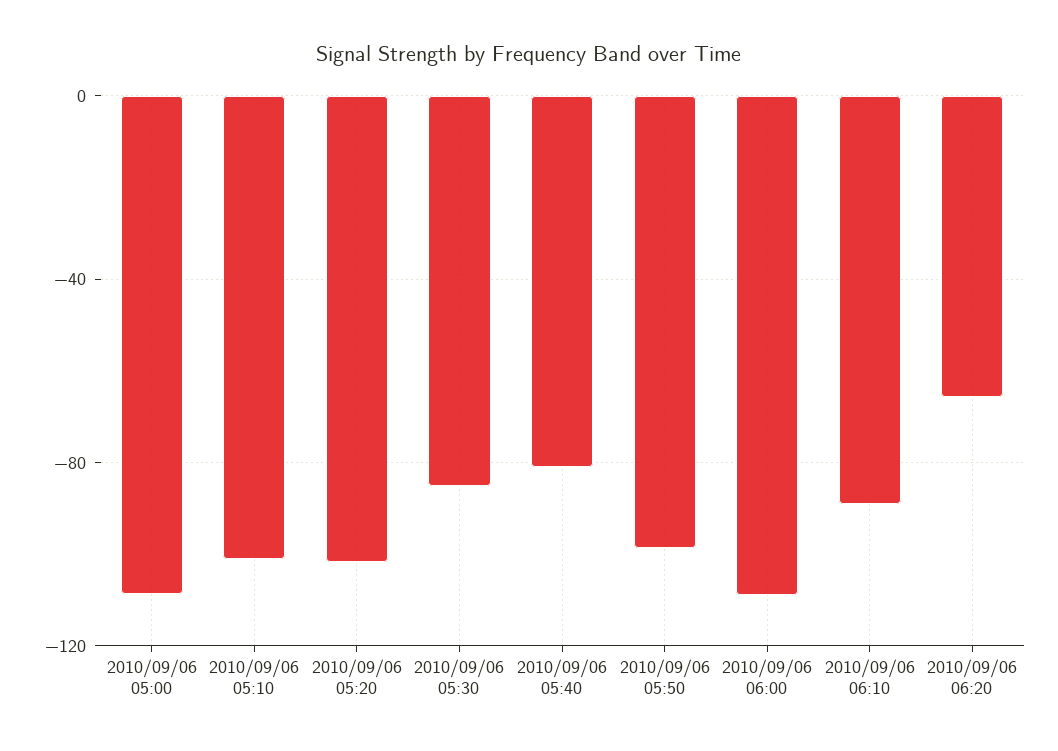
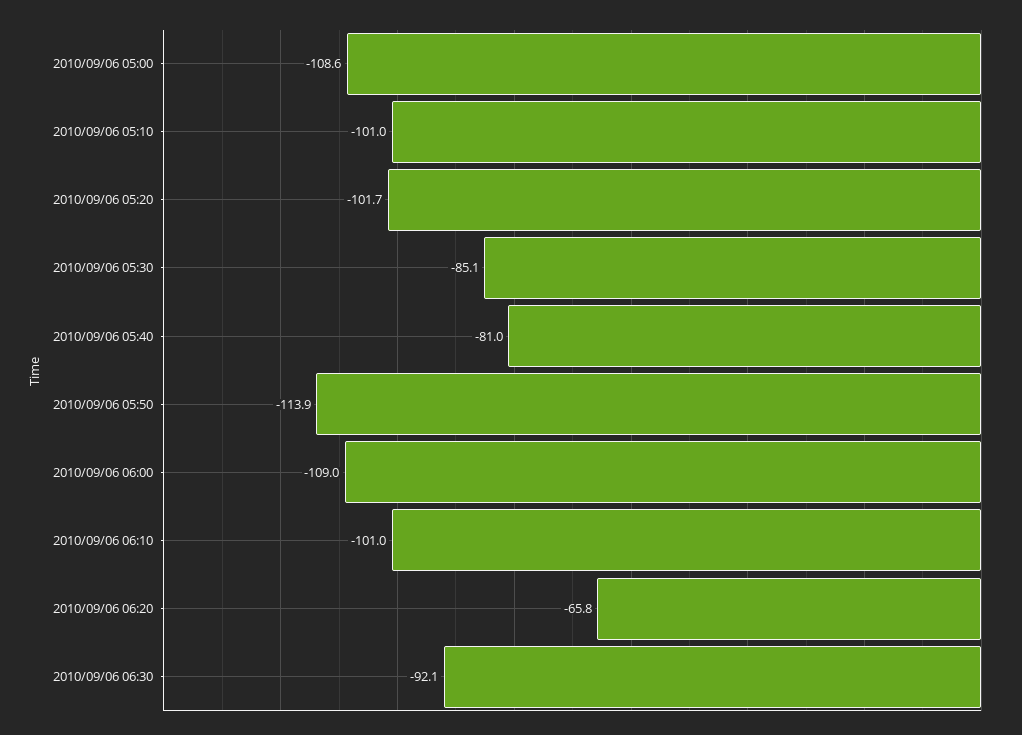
2010/09/06 05:50: -100 -> -113.9
2010/09/06 06:10: -90 -> -101
2010/09/06 06:30: none -> -92.1

